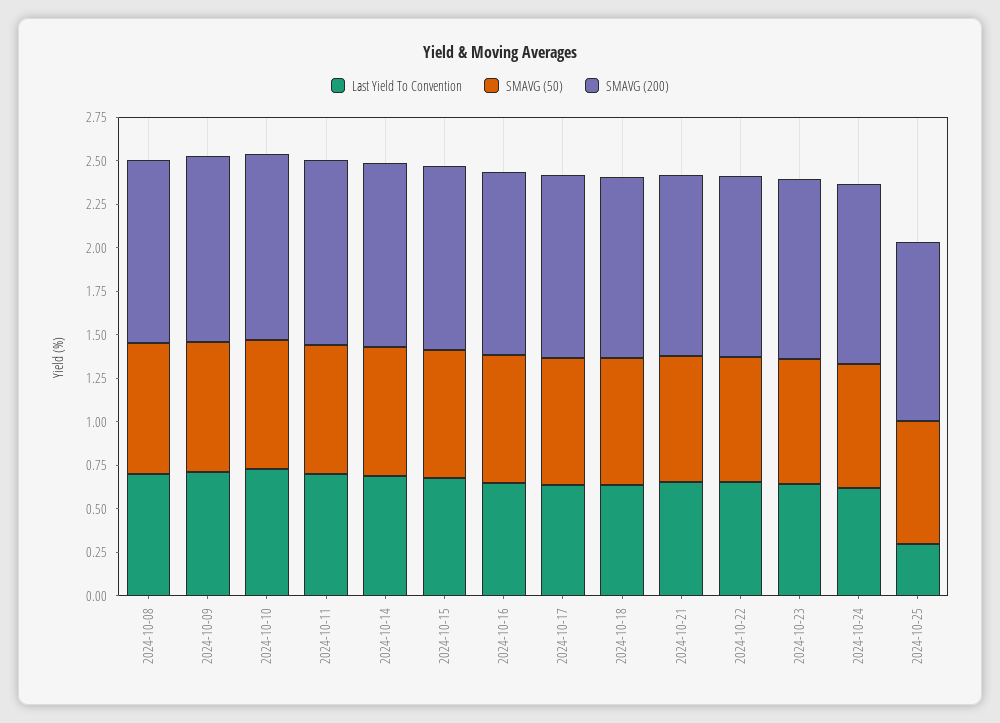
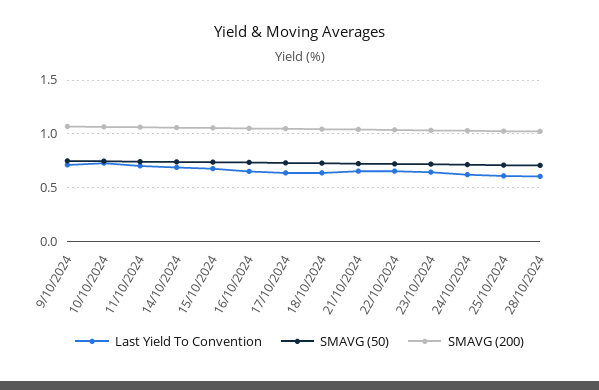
Last Yield To Convention, 2024-10-08: 0.7 -> none
SMAVG (50), 2024-10-08: 0.75 -> none
SMAVG (200), 2024-10-08: 1.05 -> none
Last Yield To Convention, 2024-10-25: 0.3 -> 0.6
Last Yield To Convention, 28/10/2024: none -> 0.6
SMAVG (50), 28/10/2024: none -> 0.7
SMAVG (200), 28/10/2024: none -> 1

